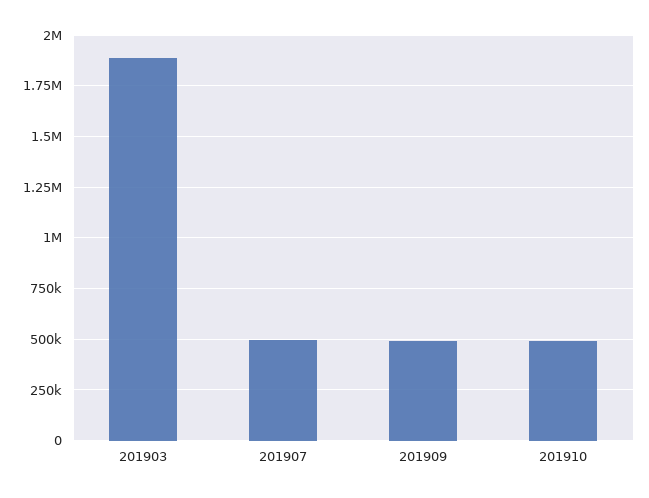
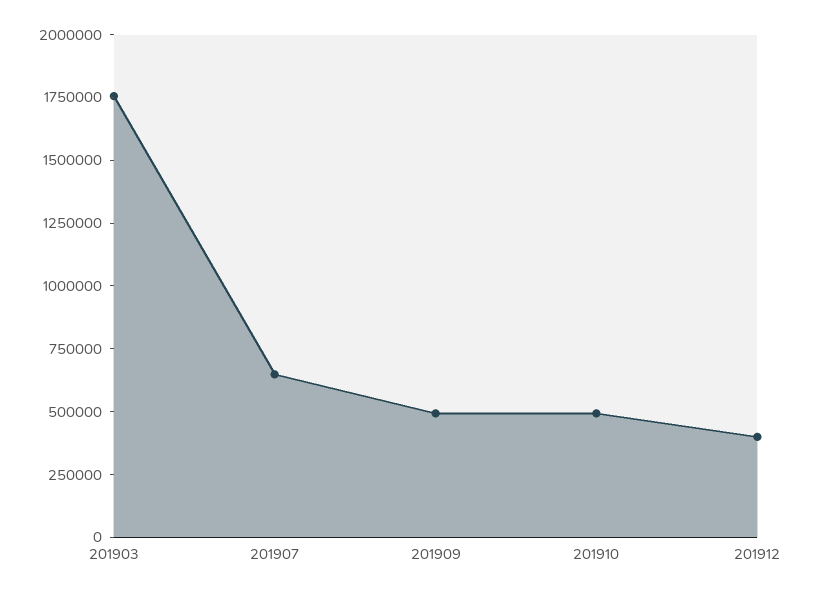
201903: 1900000 -> 1750000
201907: 500000 -> 650000
201912: none -> 400000

